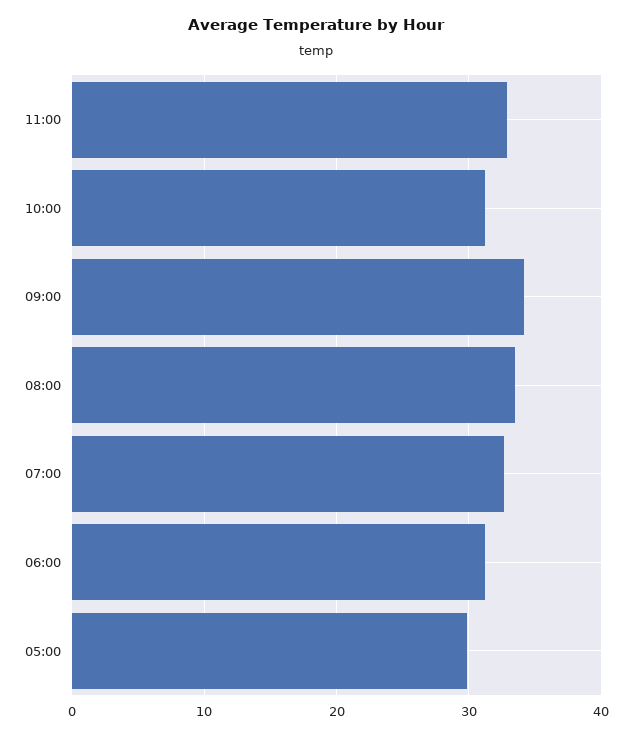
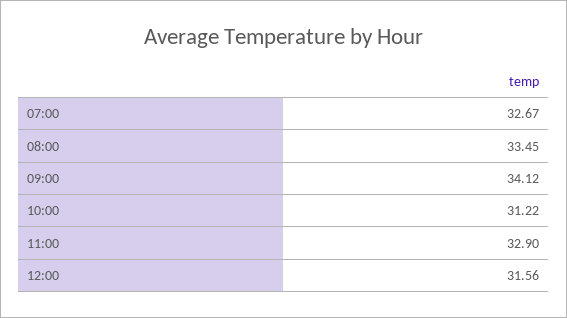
06:00: 31 -> none
05:00: 30 -> none
12:00: none -> 31.56

